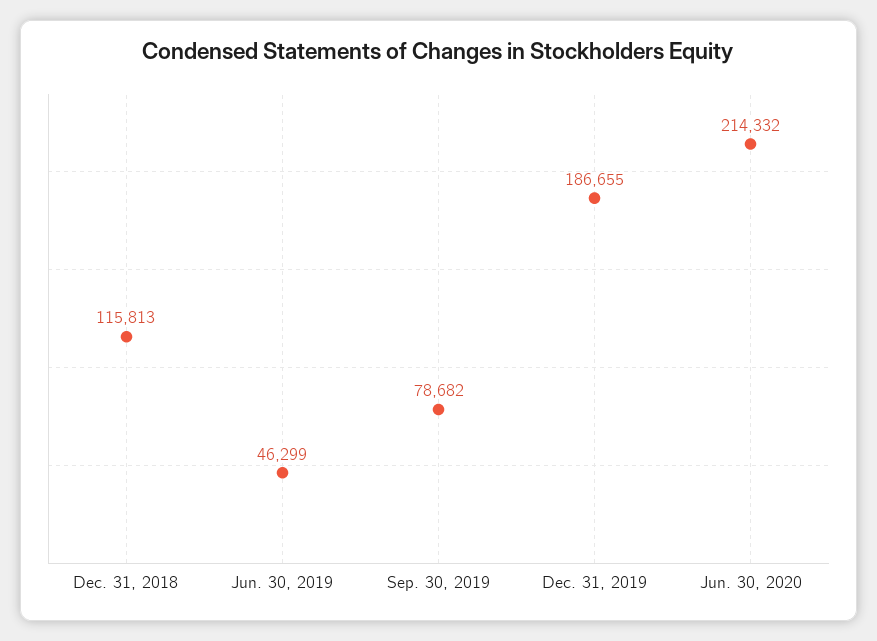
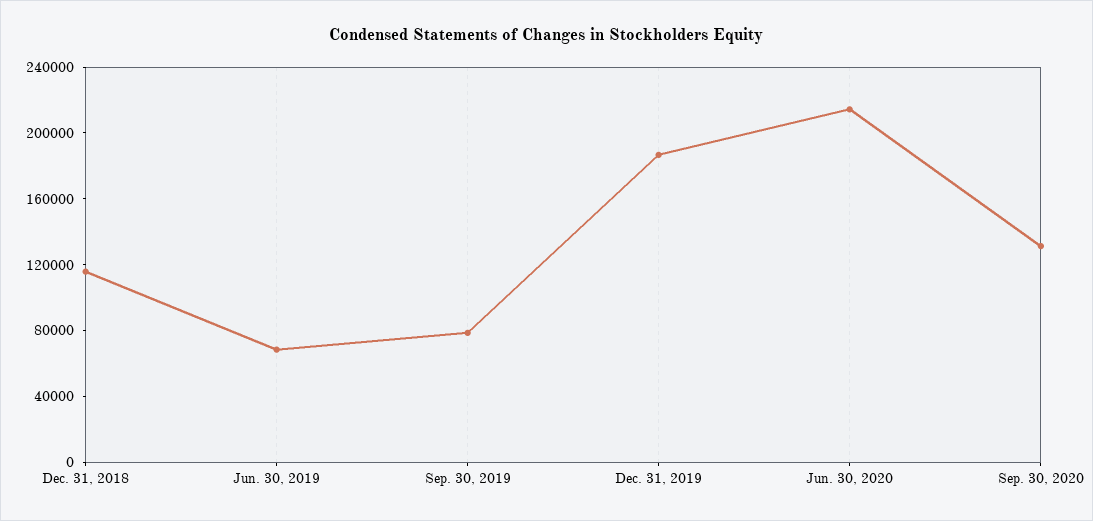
Jun. 30, 2019: 46299 -> 70000
Sep. 30, 2020: none -> 130000

